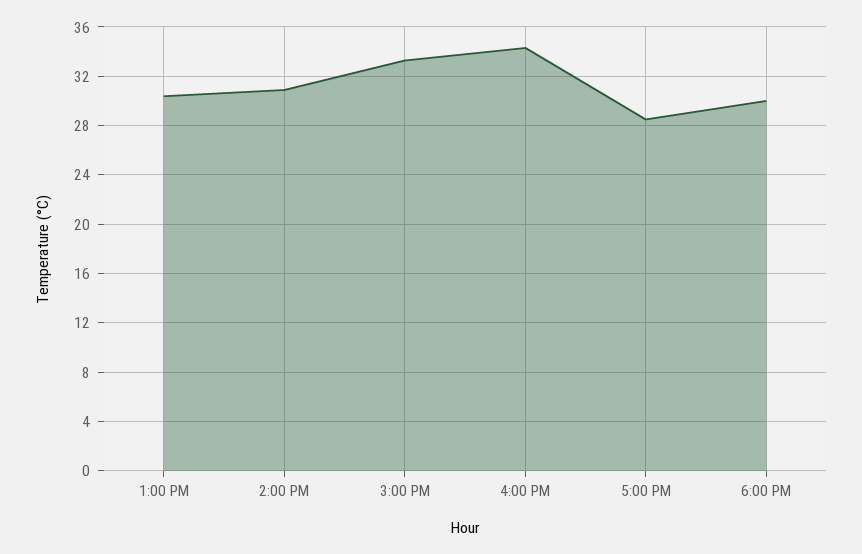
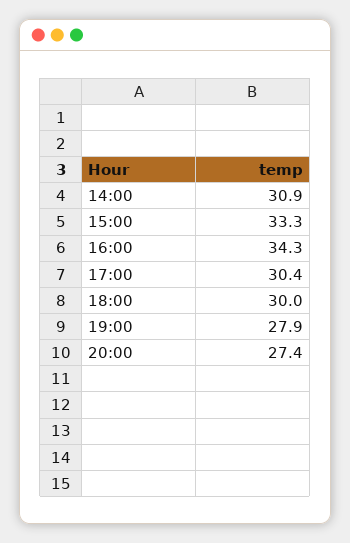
1:00 PM: 30.5 -> none
5:00 PM: 28.5 -> 30.4
19:00: none -> 27.9
20:00: none -> 27.4

